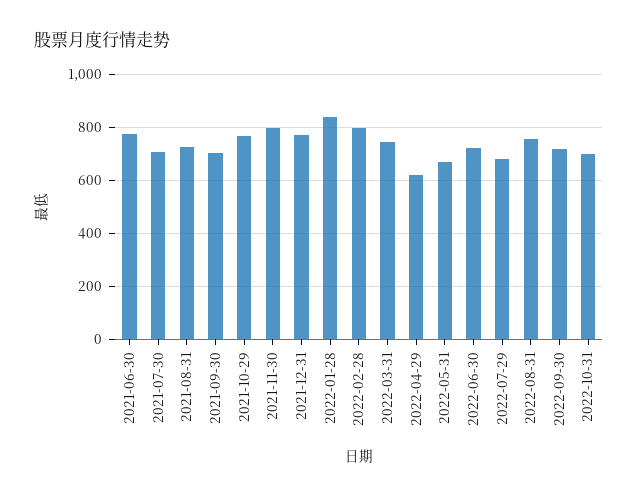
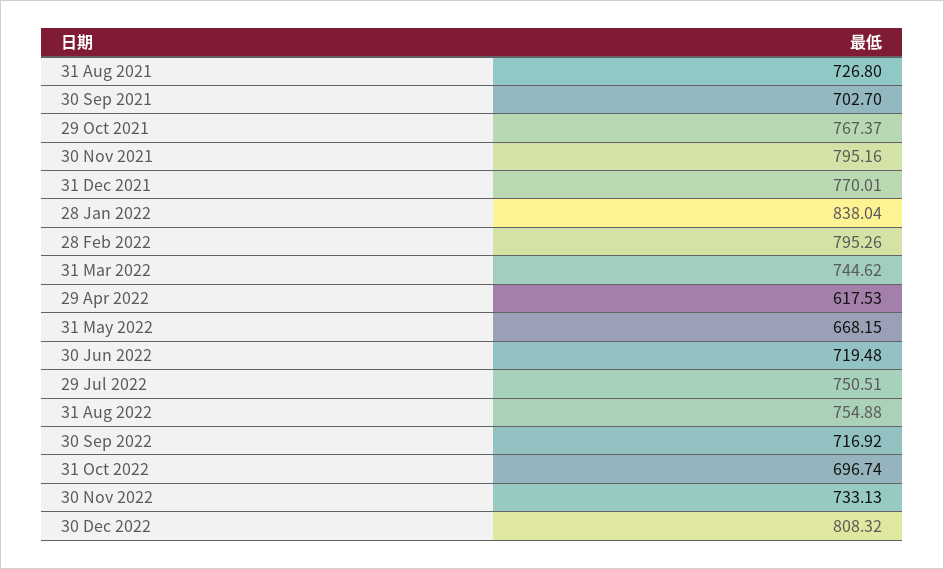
2021-06-30: 775 -> none
2021-07-30: 700 -> none
2022-07-29: 675 -> 750.51
30 Nov 2022: none -> 733.13
30 Dec 2022: none -> 808.32

